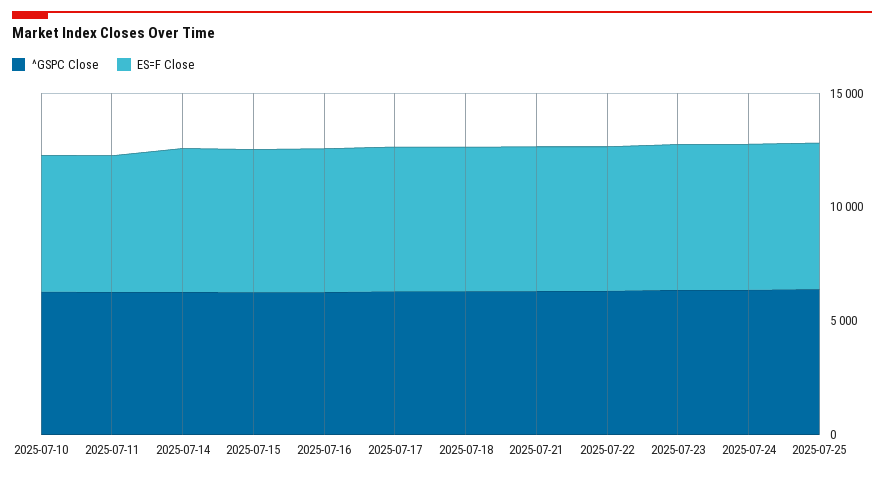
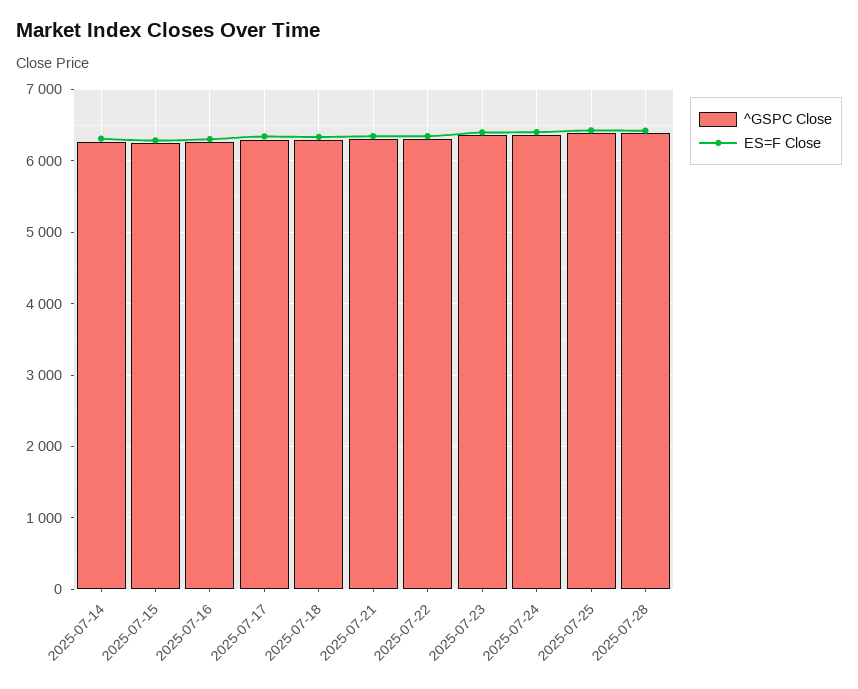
^GSPC Close, 2025-07-10: 6000 -> none
ES=F Close, 2025-07-10: 6000 -> none
^GSPC Close, 2025-07-11: 6000 -> none
ES=F Close, 2025-07-11: 6000 -> none
^GSPC Close, 2025-07-28: none -> 6400
ES=F Close, 2025-07-28: none -> 6400

